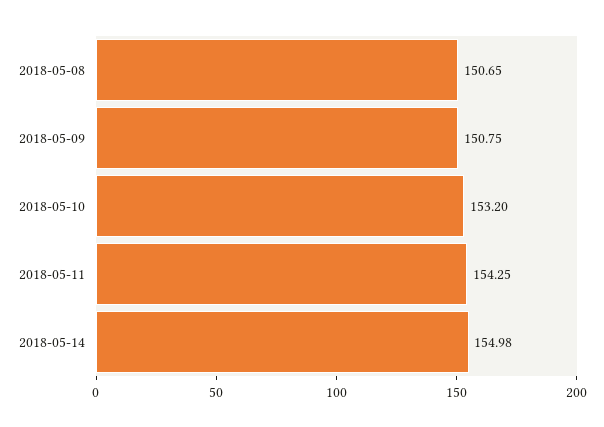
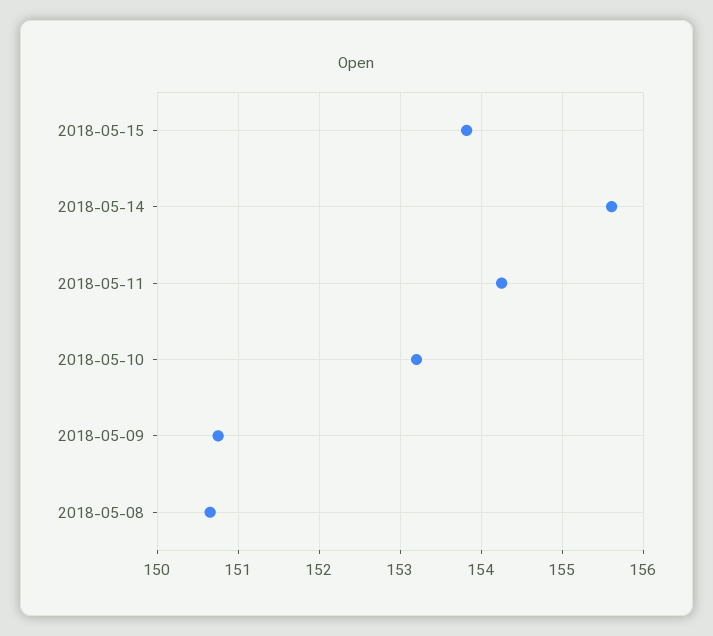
2018-05-14: 154.98 -> 155.6
2018-05-15: none -> 153.8

